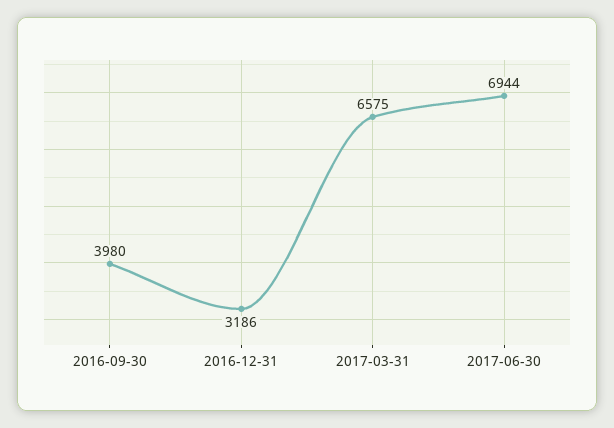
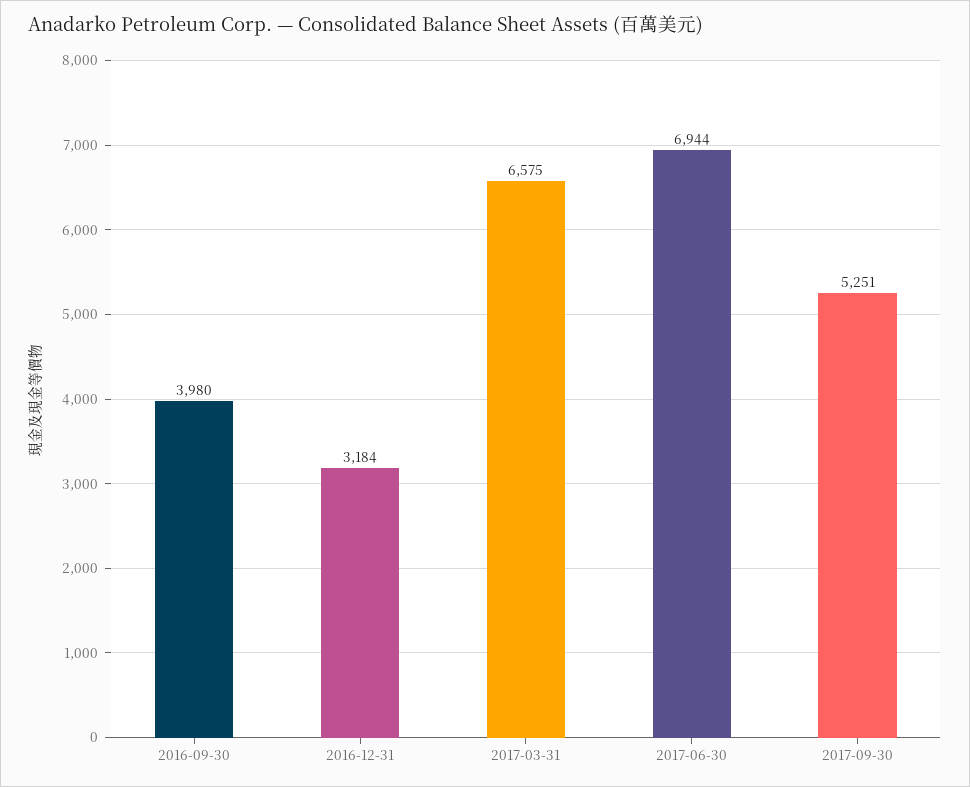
2016-12-31: 3186 -> 3184
2017-09-30: none -> 5251

